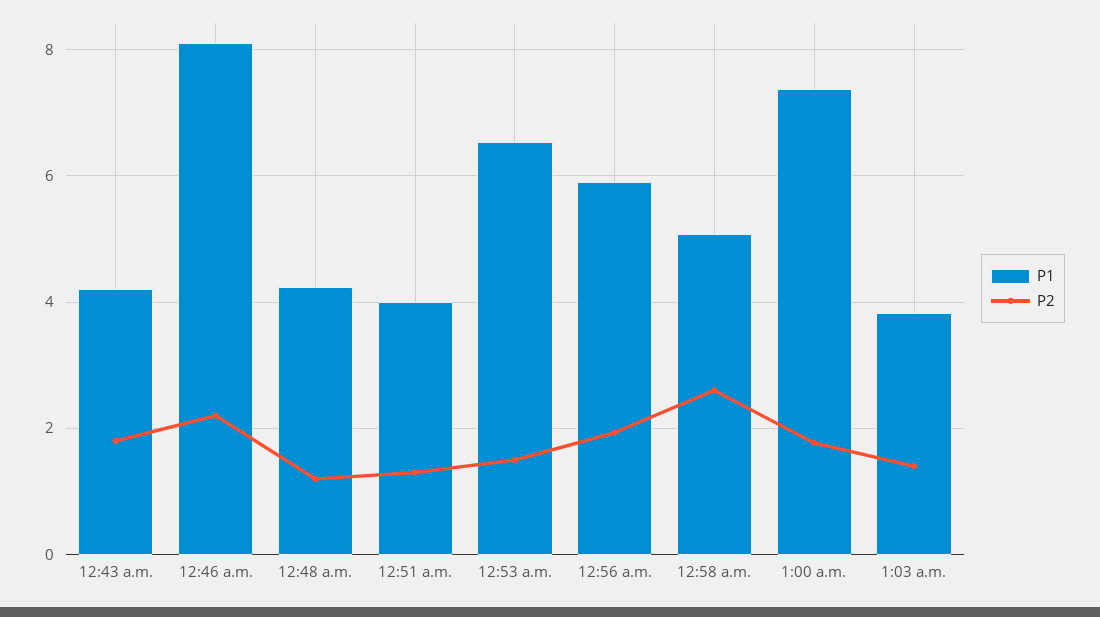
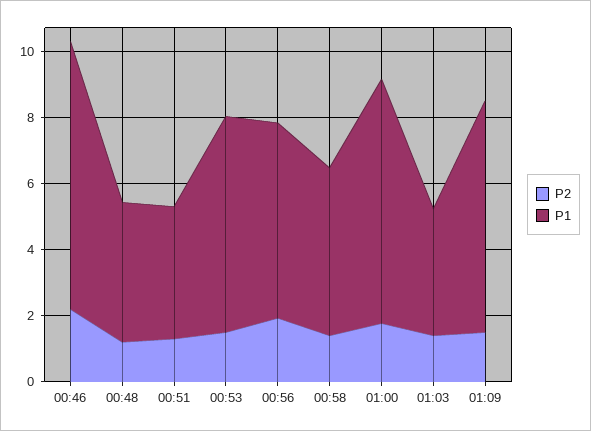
P1, 12:43 a.m.: 4.2 -> none
P2, 12:43 a.m.: 1.8 -> none
P2, 12:58 a.m.: 2.6 -> 1.5
P2, 01:09: none -> 1.5
P1, 01:09: none -> 7

